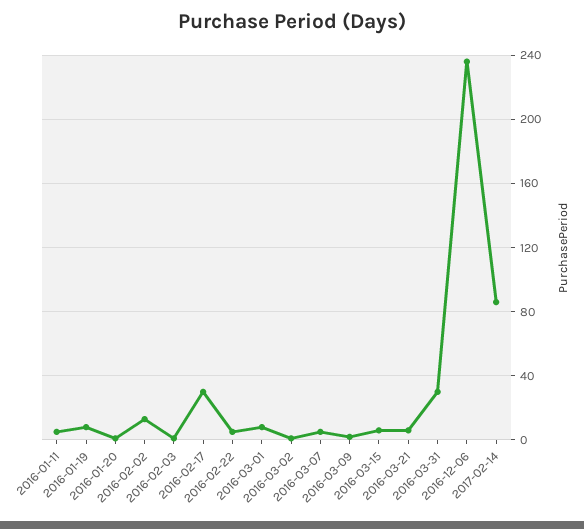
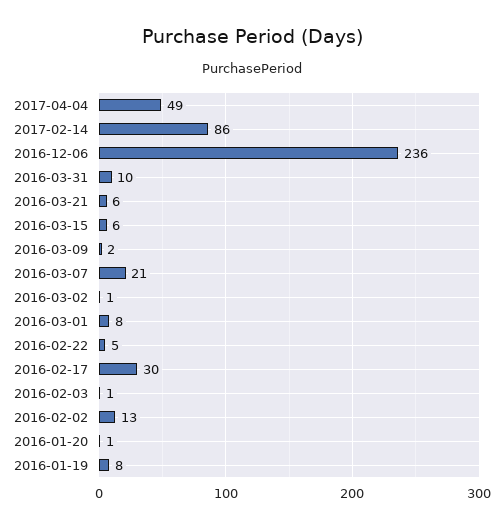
2016-01-11: 5 -> none
2016-03-07: 5 -> 21
2016-03-31: 30 -> 10
2017-04-04: none -> 49

